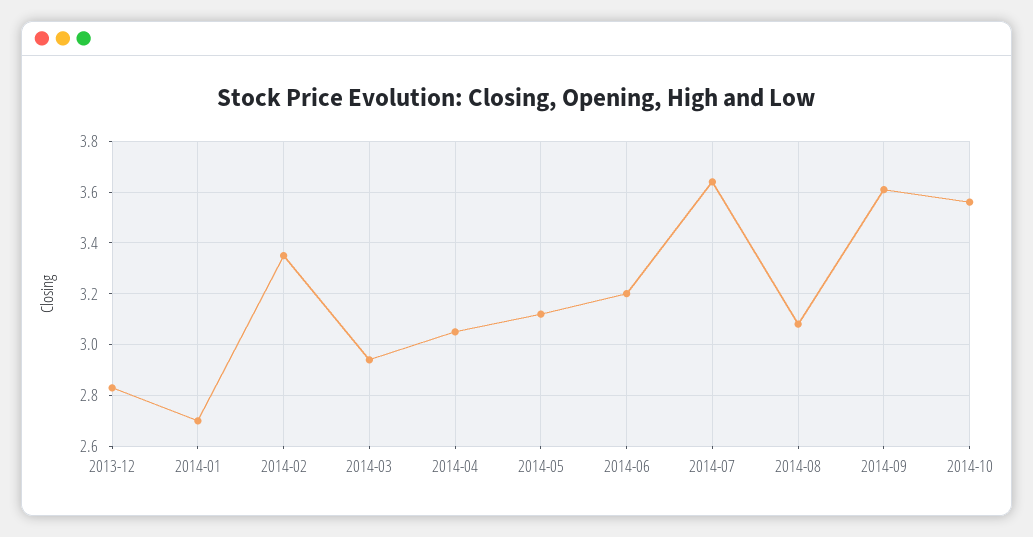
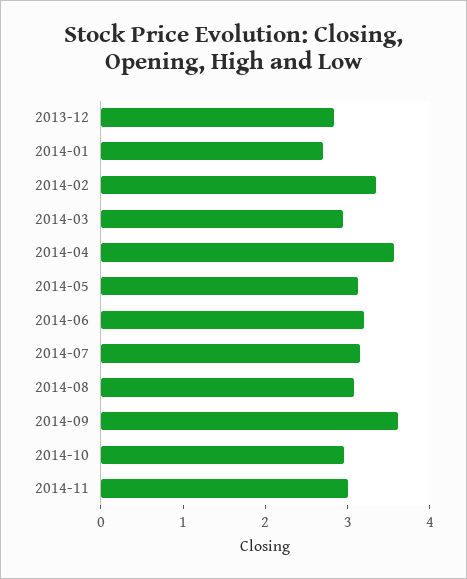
2014-04: 3.05 -> 3.6
2014-07: 3.65 -> 3.2
2014-10: 3.55 -> 3
2014-11: none -> 3

